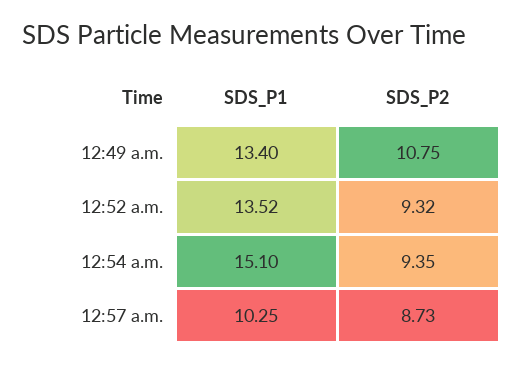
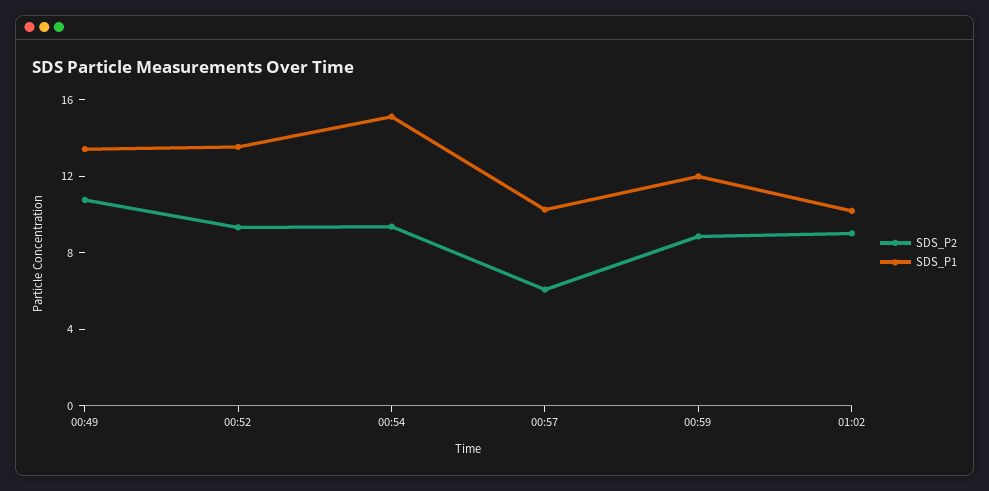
SDS_P2, 12:57 a.m.: 8.73 -> 6
SDS_P2, 00:59: none -> 9
SDS_P1, 00:59: none -> 12
SDS_P2, 01:02: none -> 9
SDS_P1, 01:02: none -> 10

